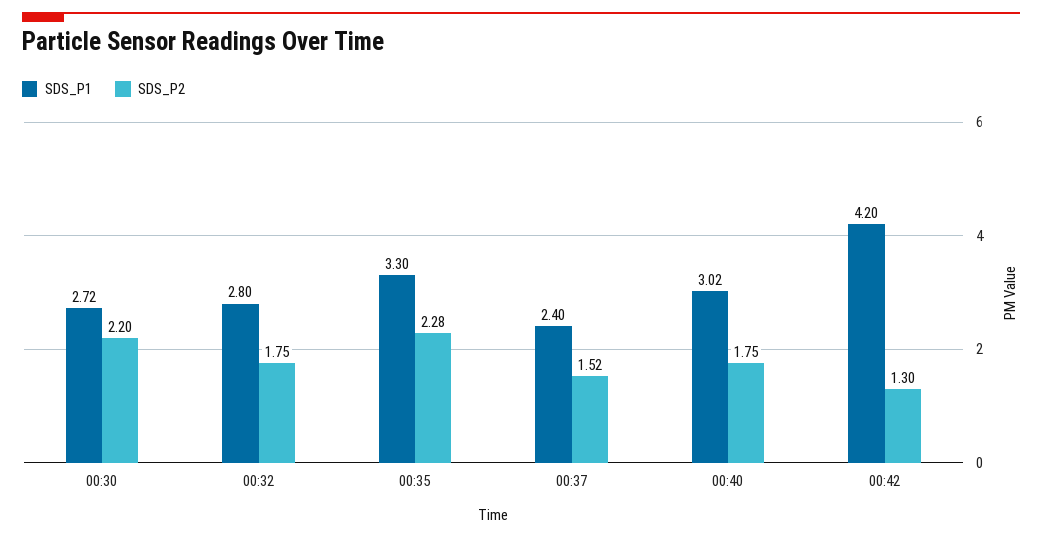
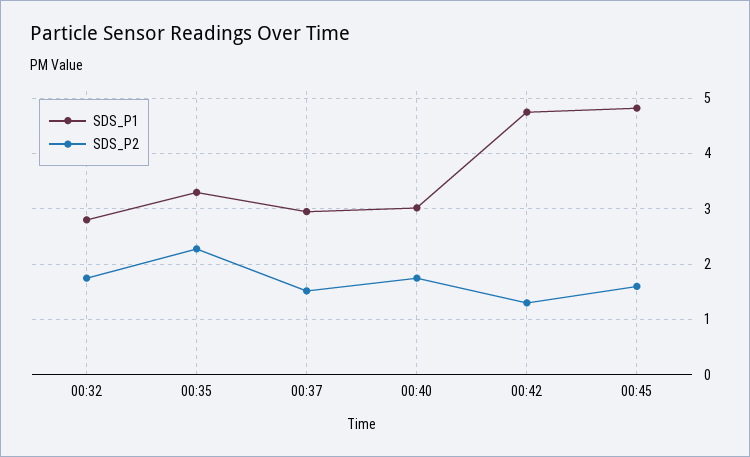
SDS_P1, 00:30: 2.72 -> none
SDS_P2, 00:30: 2.2 -> none
SDS_P1, 00:37: 2.4 -> 3
SDS_P1, 00:42: 4.2 -> 4.8
SDS_P1, 00:45: none -> 4.8
SDS_P2, 00:45: none -> 1.6

